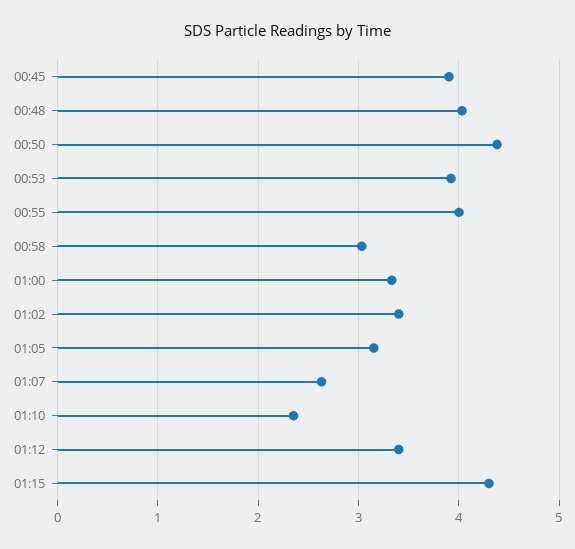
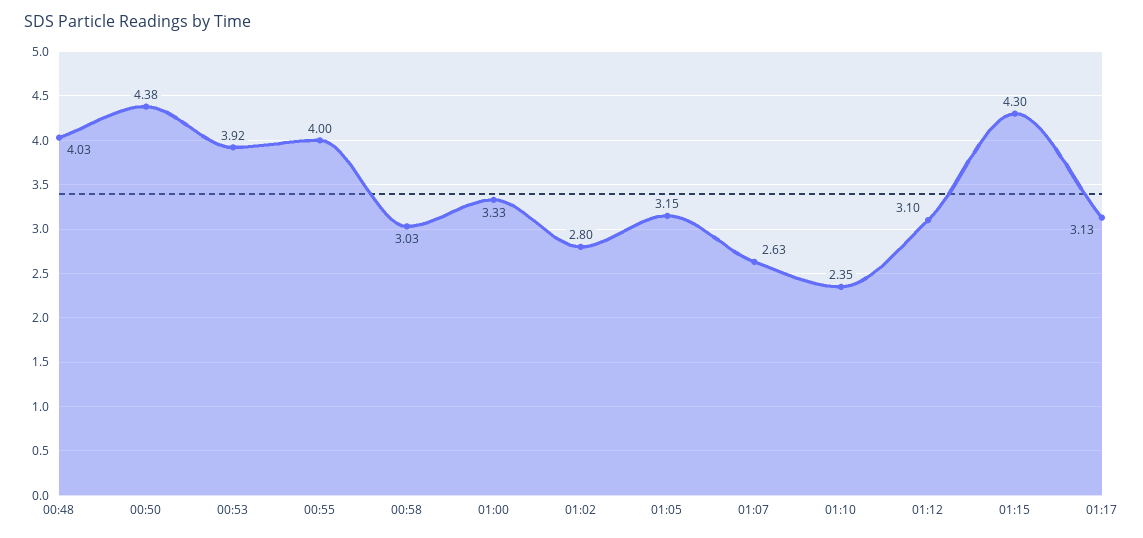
00:45: 3.9 -> none
01:02: 3.4 -> 2.8
01:12: 3.4 -> 3.1
01:17: none -> 3.13

